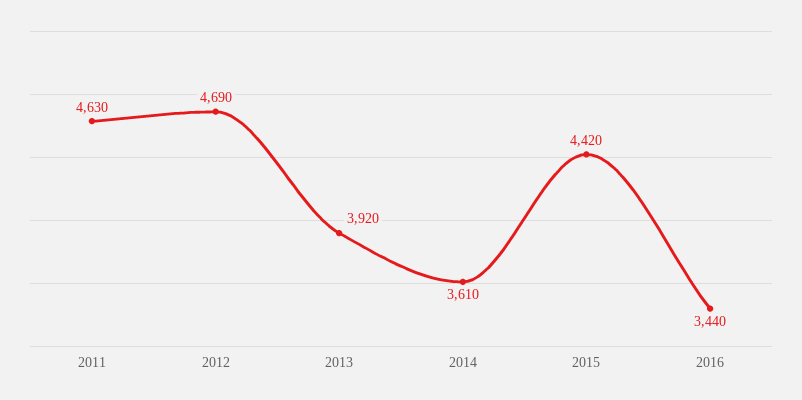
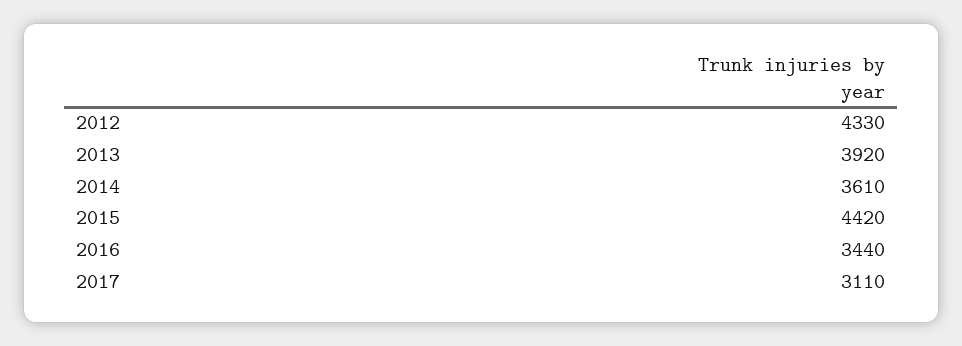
2011: 4630 -> none
2012: 4690 -> 4330
2017: none -> 3110

